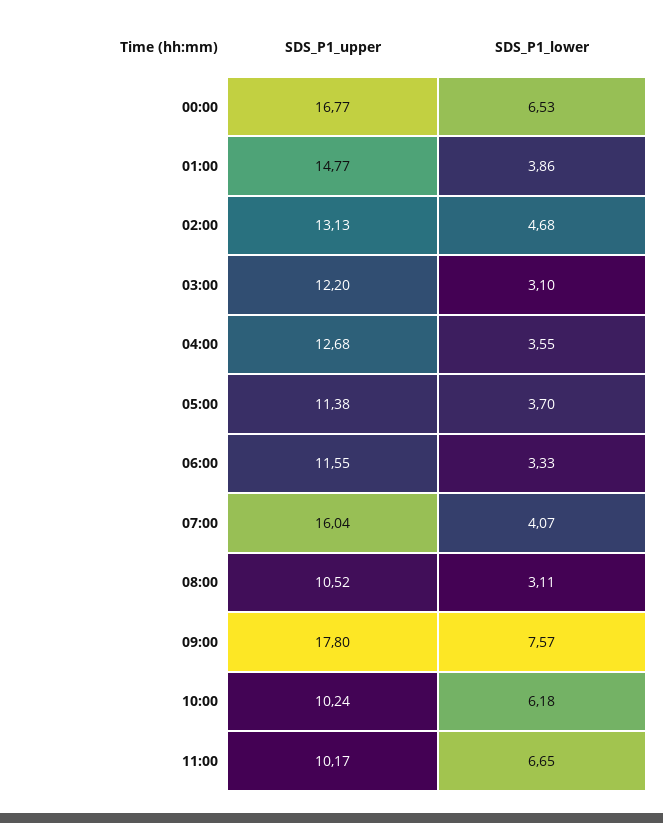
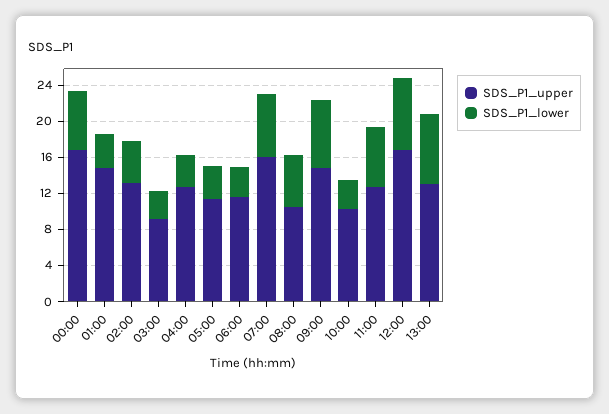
SDS_P1_upper, 03:00: 12.2 -> 9
SDS_P1_lower, 07:00: 4.07 -> 7
SDS_P1_lower, 08:00: 3.11 -> 6
SDS_P1_upper, 09:00: 17.8 -> 15
SDS_P1_lower, 10:00: 6.18 -> 3
SDS_P1_upper, 11:00: 10.17 -> 13
SDS_P1_upper, 12:00: none -> 17
SDS_P1_lower, 12:00: none -> 8
SDS_P1_upper, 13:00: none -> 13
SDS_P1_lower, 13:00: none -> 8

